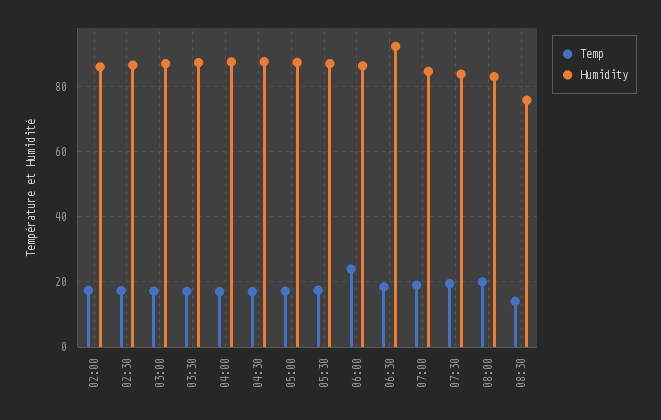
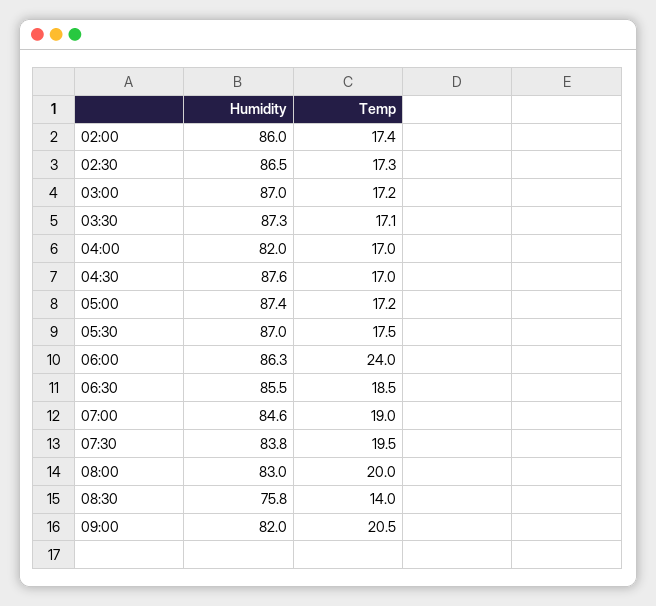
Humidity, 04:00: 88 -> 82
Humidity, 06:30: 92 -> 85.5
Humidity, 09:00: none -> 82
Temp, 09:00: none -> 20.5

